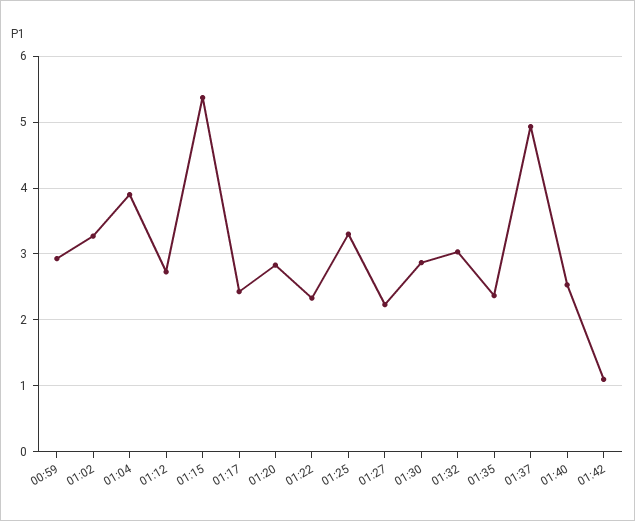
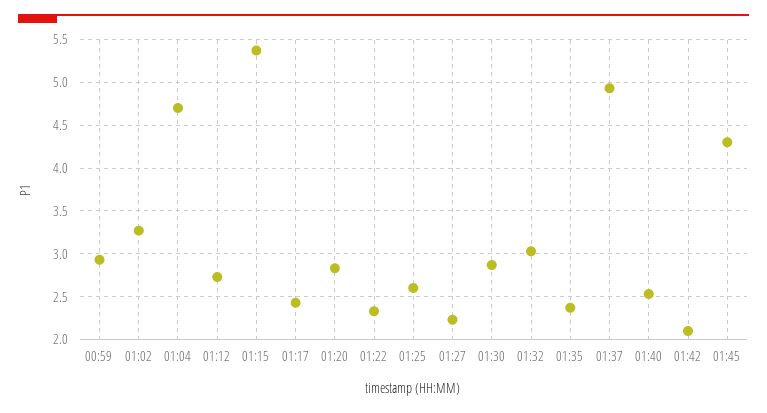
01:04: 3.9 -> 4.7
01:25: 3.3 -> 2.6
01:42: 1.1 -> 2.1
01:45: none -> 4.3

